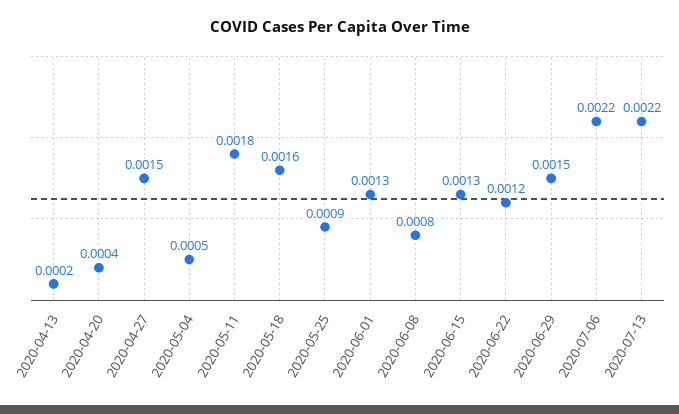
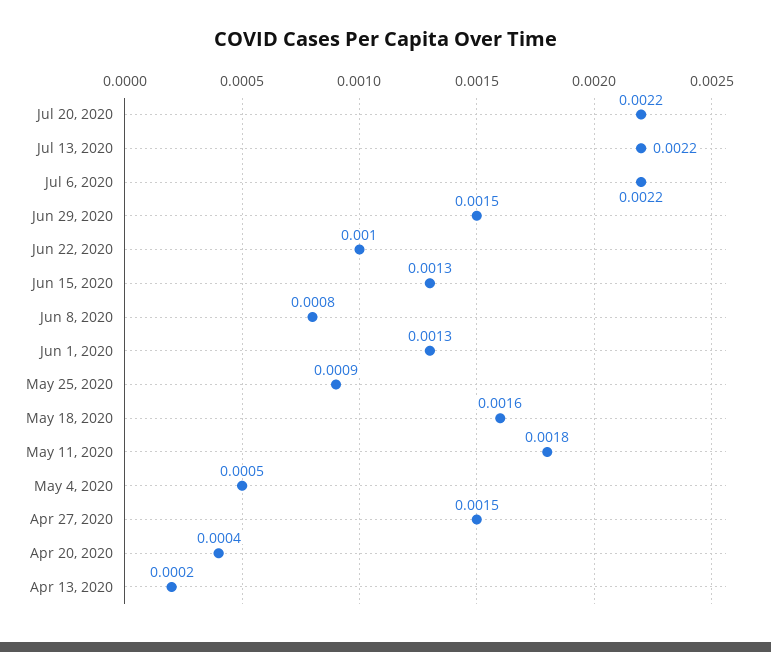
2020-06-22: 0.0012 -> 0.001
Jul 20, 2020: none -> 0.0022

